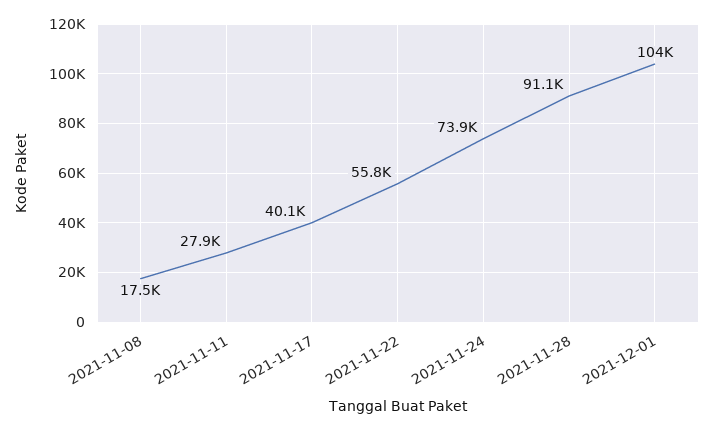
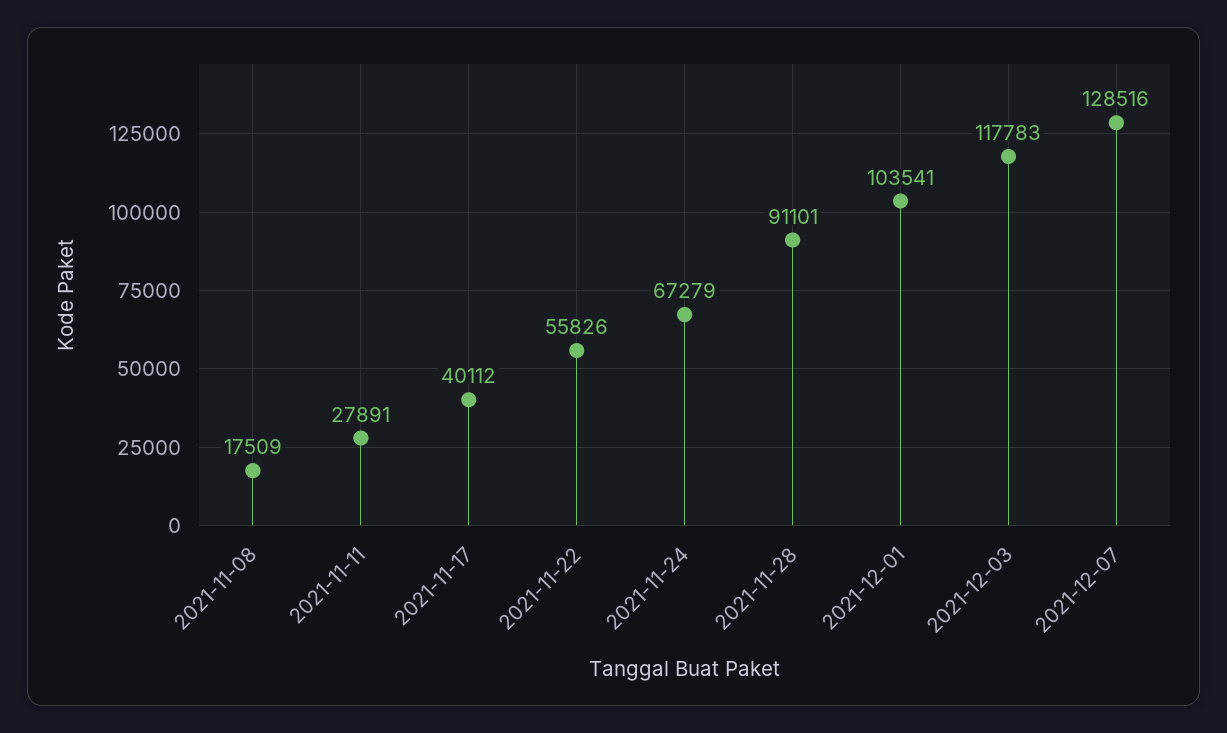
2021-11-24: 73900 -> 67279
2021-12-03: none -> 117783
2021-12-07: none -> 128516

